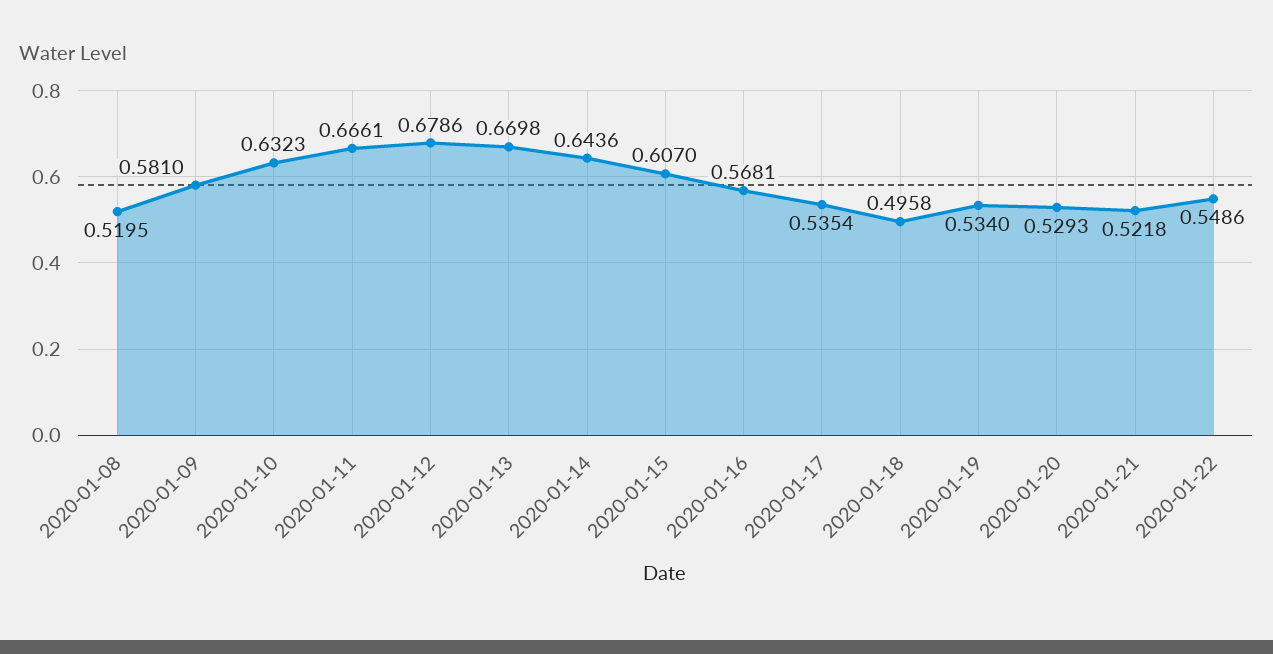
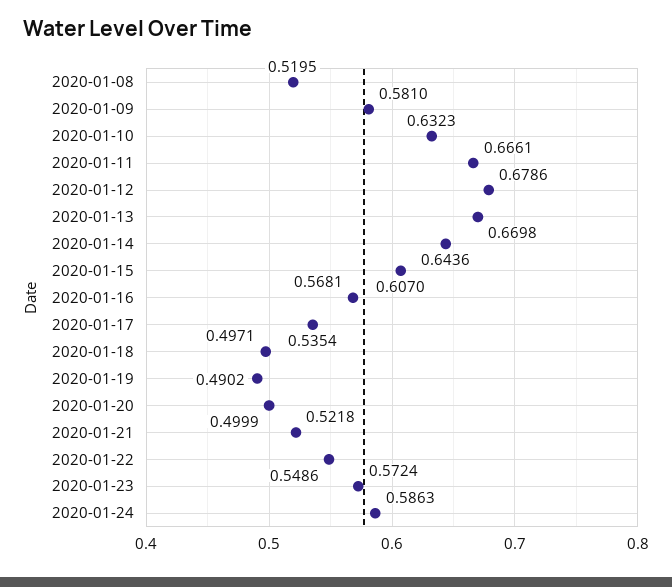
2020-01-18: 0.4958 -> 0.4971
2020-01-19: 0.534 -> 0.4902
2020-01-20: 0.5293 -> 0.4999
2020-01-23: none -> 0.5724
2020-01-24: none -> 0.5863

